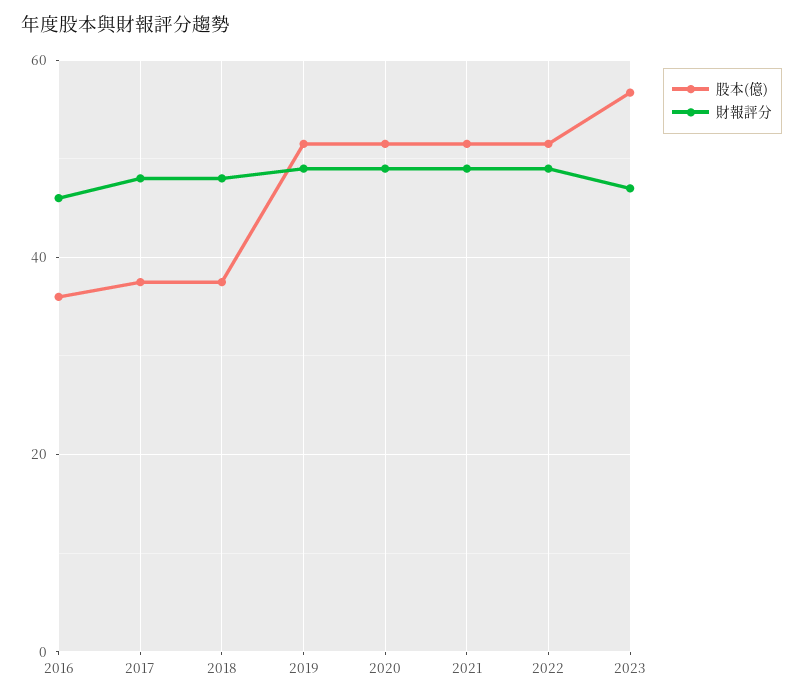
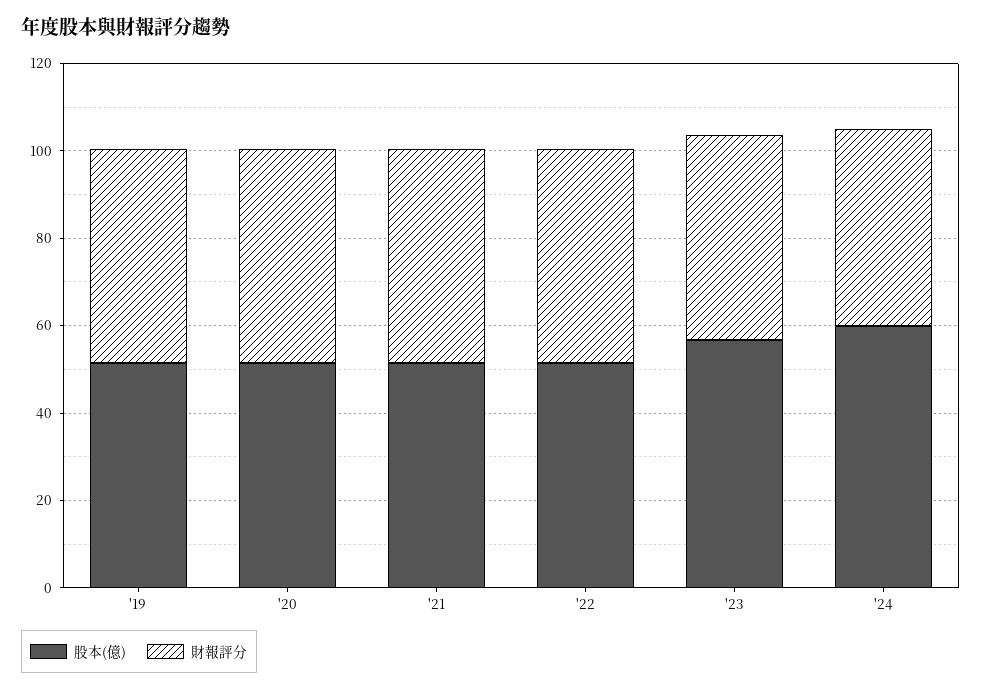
股本(億), 2016: 36 -> none
財報評分, 2016: 46 -> none
股本(億), 2017: 38 -> none
財報評分, 2017: 48 -> none
股本(億), 2018: 38 -> none
財報評分, 2018: 48 -> none
股本(億), '24: none -> 60
財報評分, '24: none -> 45

